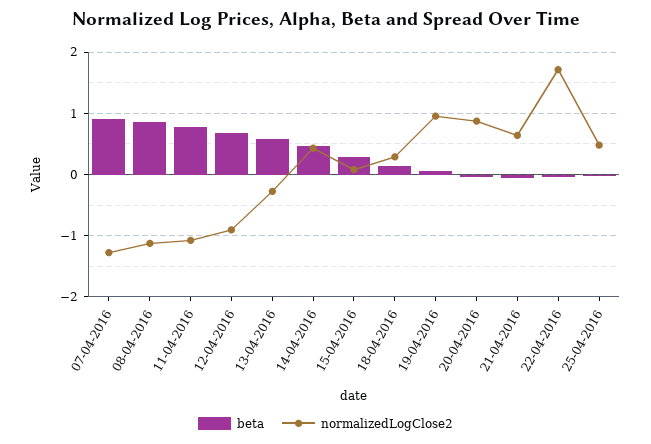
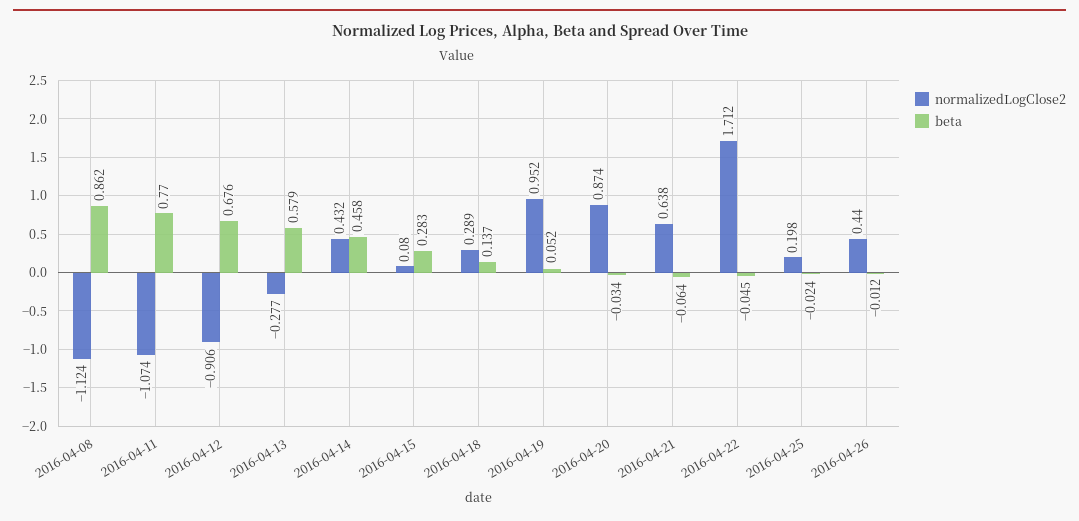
beta, 07-04-2016: 0.9 -> none
normalizedLogClose2, 07-04-2016: -1.3 -> none
normalizedLogClose2, 25-04-2016: 0.5 -> 0.198
normalizedLogClose2, 2016-04-26: none -> 0.44
beta, 2016-04-26: none -> -0.012

